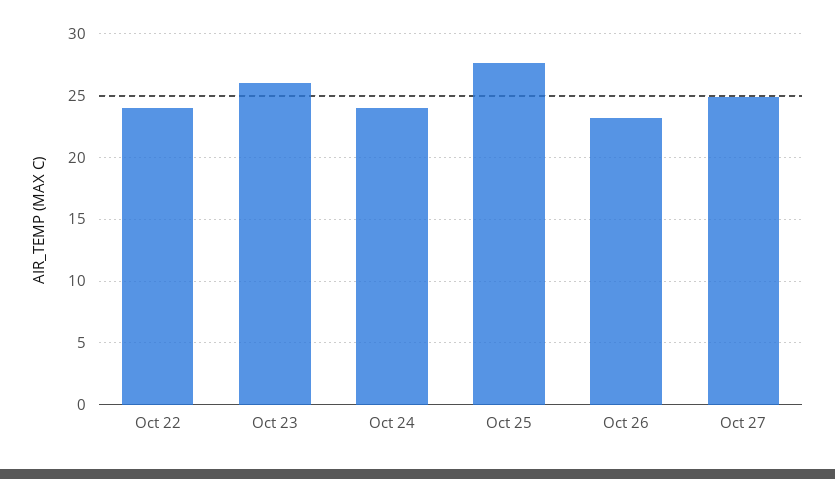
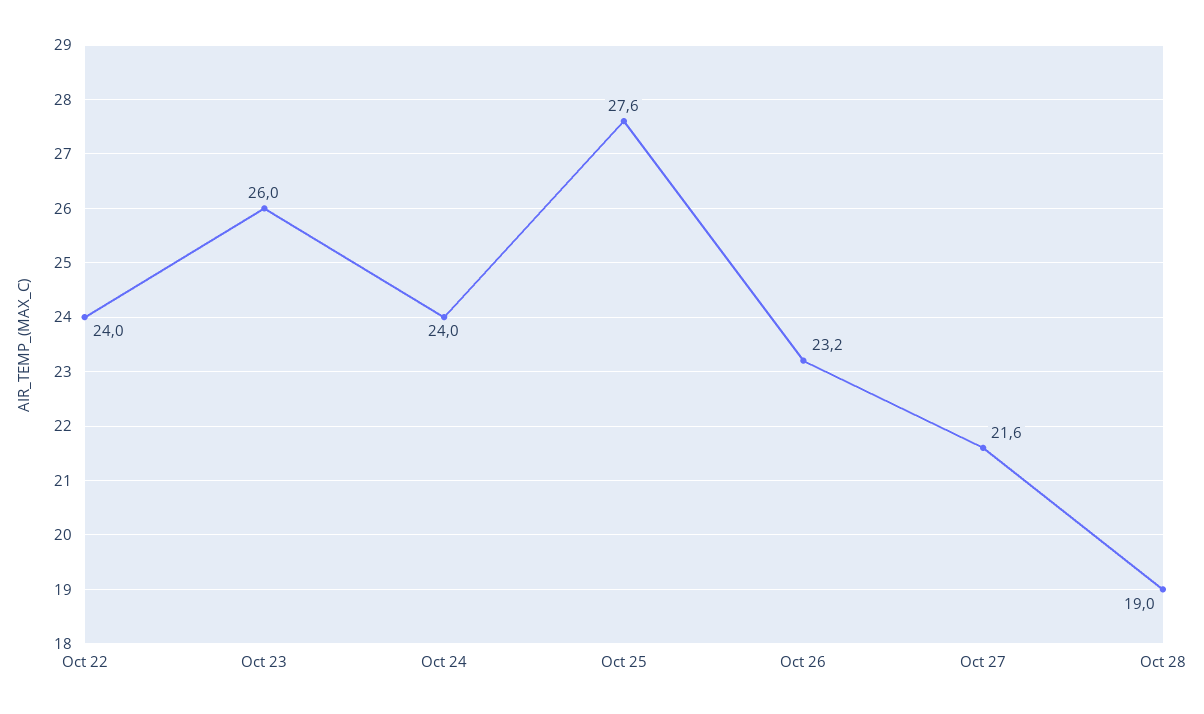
Oct 27: 25 -> 21.6
Oct 28: none -> 19

